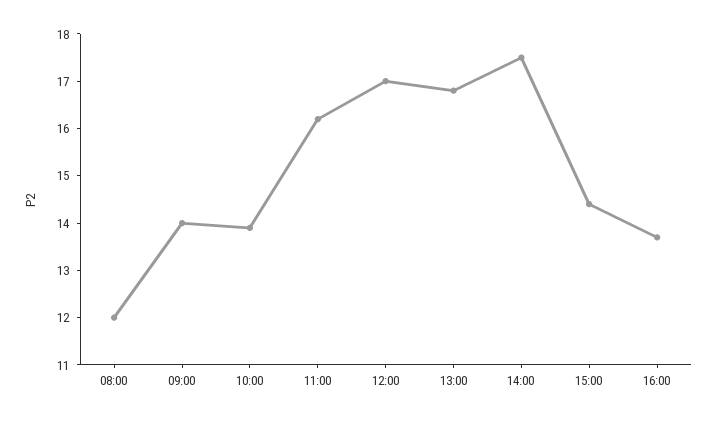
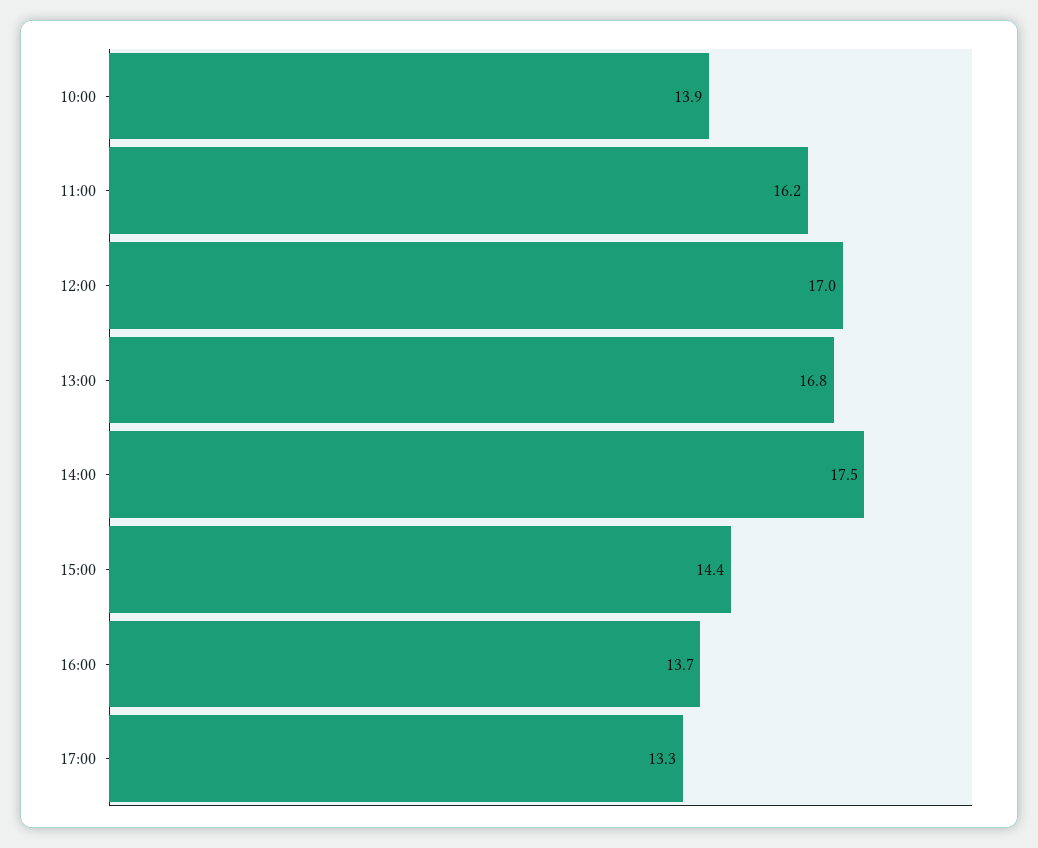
08:00: 12 -> none
09:00: 14 -> none
17:00: none -> 13.3

